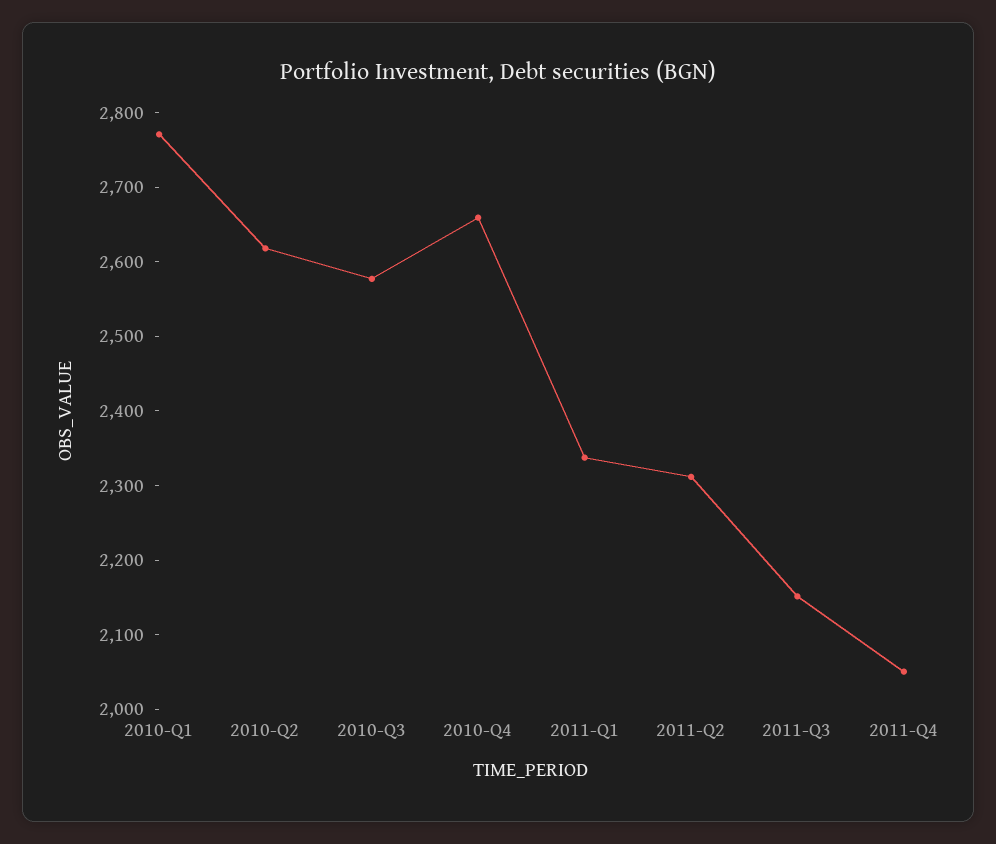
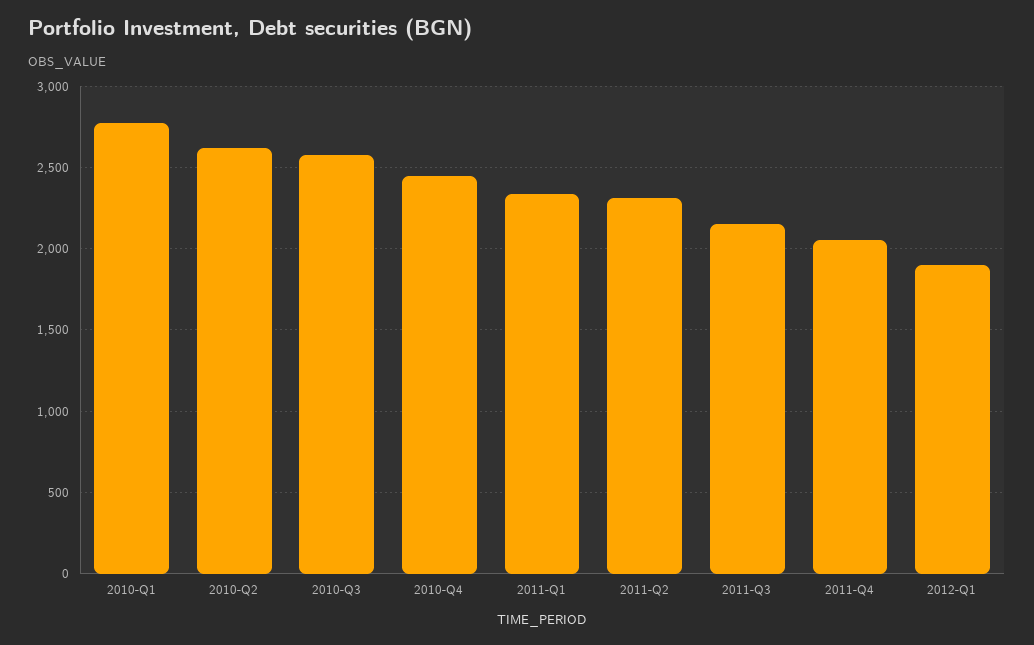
2010-Q4: 2660 -> 2450
2012-Q1: none -> 1900

